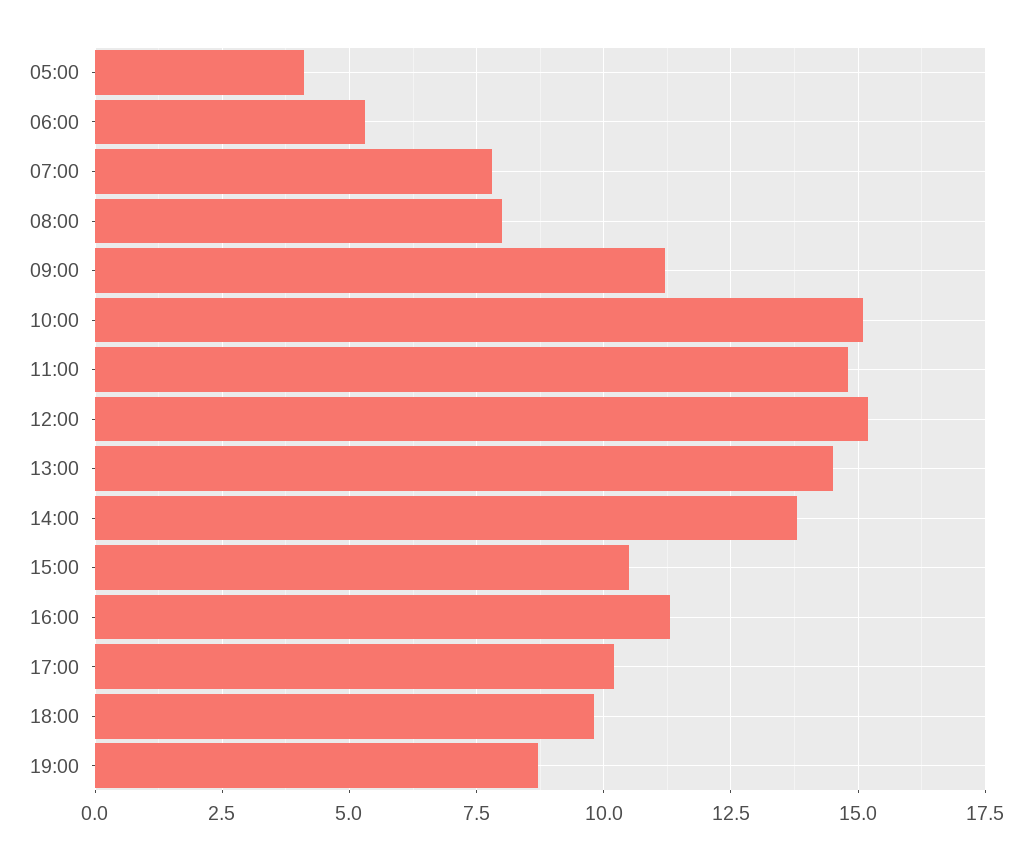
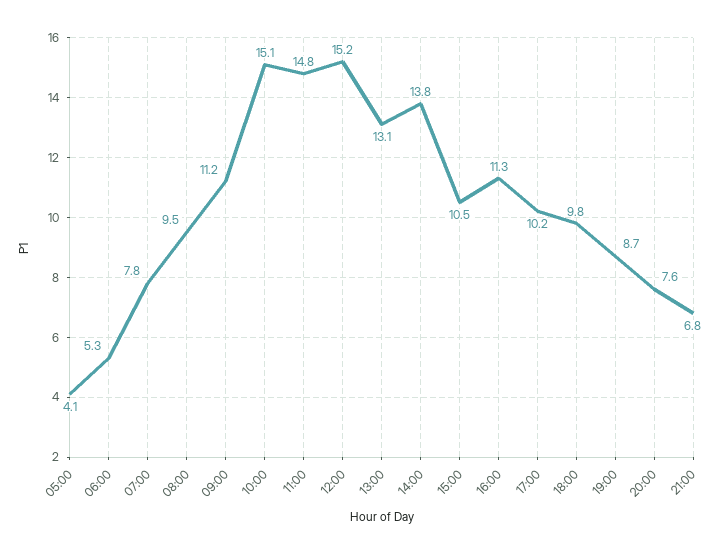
08:00: 8 -> 9.5
13:00: 14.5 -> 13.1
20:00: none -> 7.6
21:00: none -> 6.8

